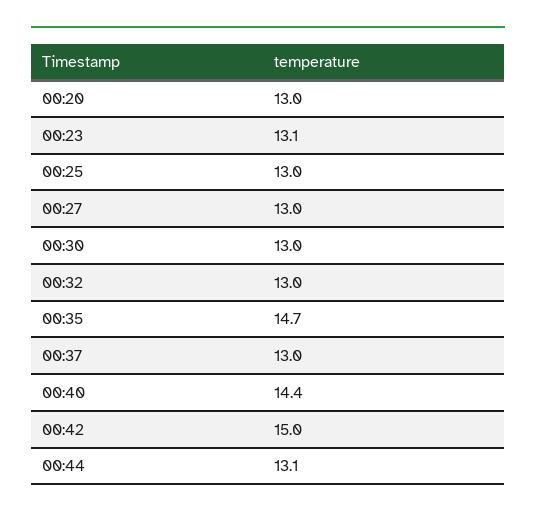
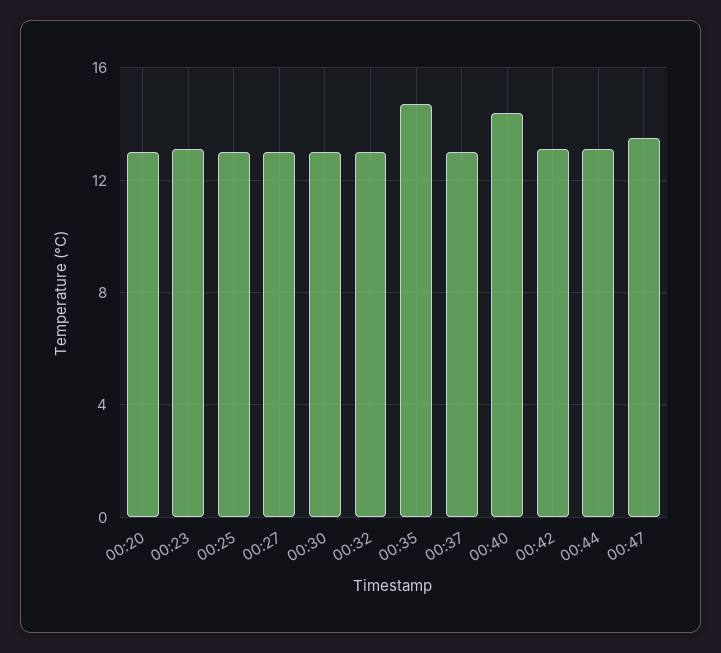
00:42: 15 -> 13
00:47: none -> 13.5

